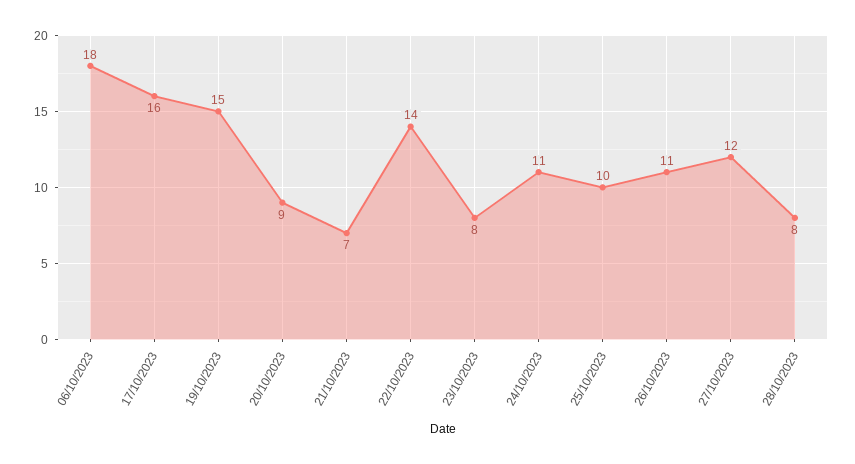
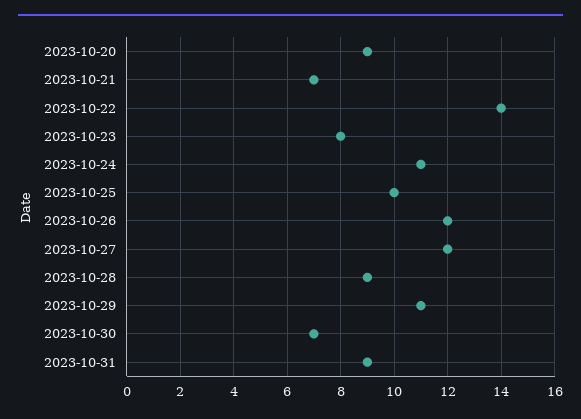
06/10/2023: 18 -> none
17/10/2023: 16 -> none
19/10/2023: 15 -> none
26/10/2023: 11 -> 12
28/10/2023: 8 -> 9
2023-10-29: none -> 11
2023-10-30: none -> 7
2023-10-31: none -> 9

